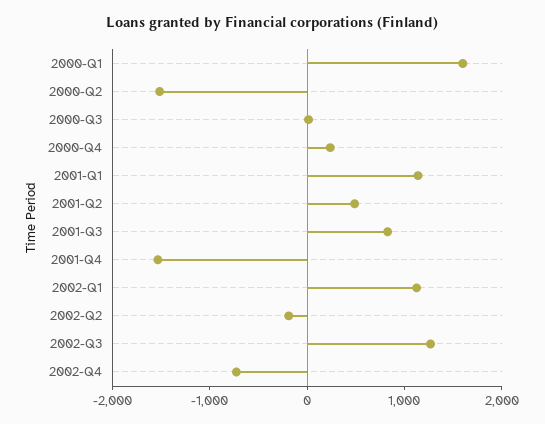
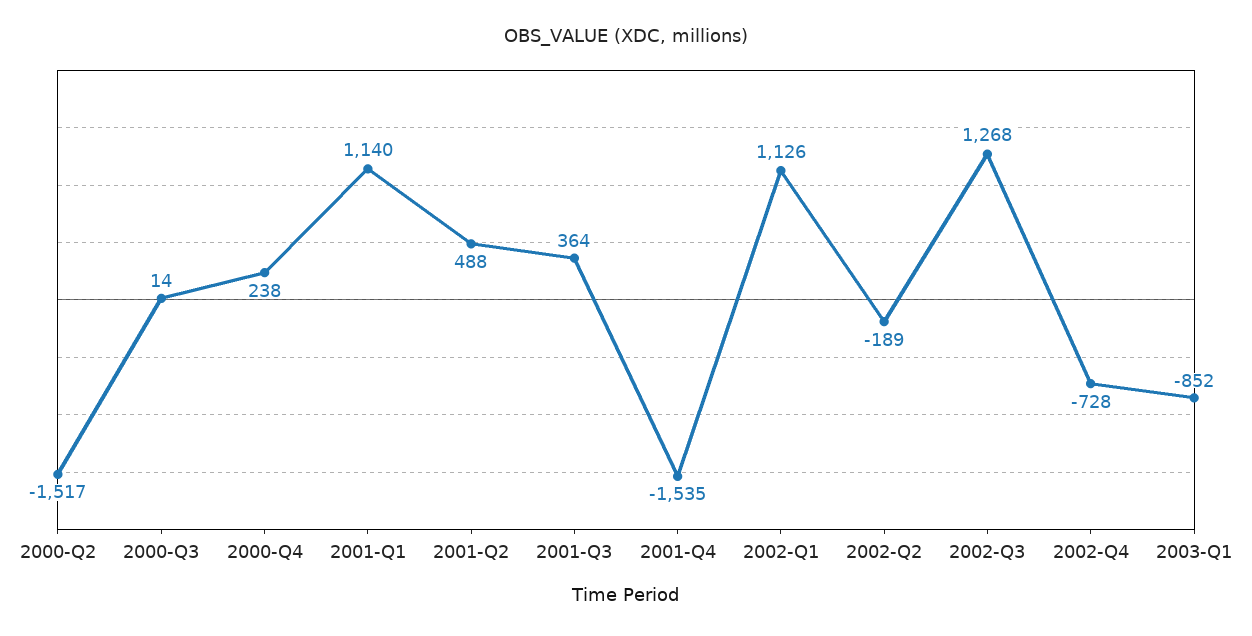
2000-Q1: 1600 -> none
2001-Q3: 800 -> 364
2003-Q1: none -> -852

